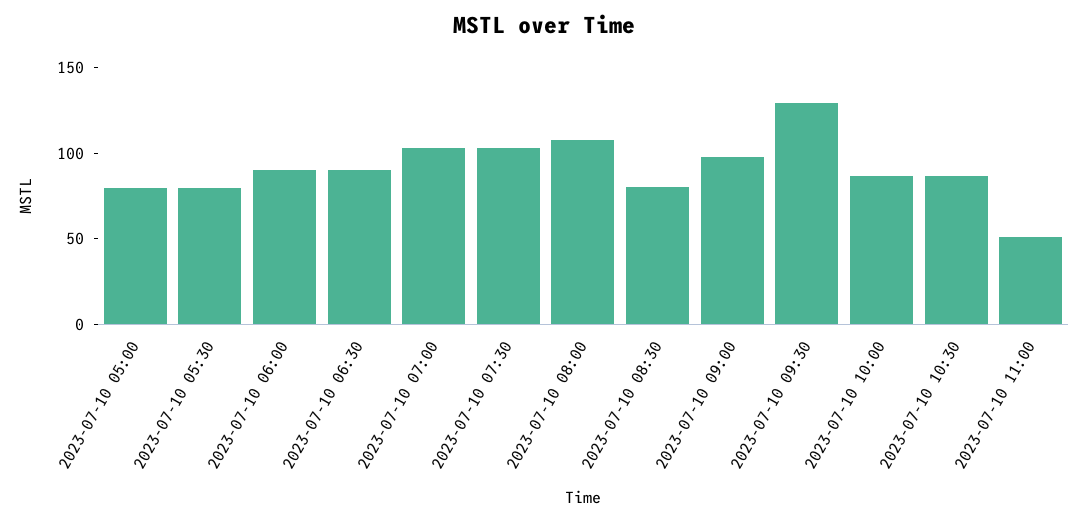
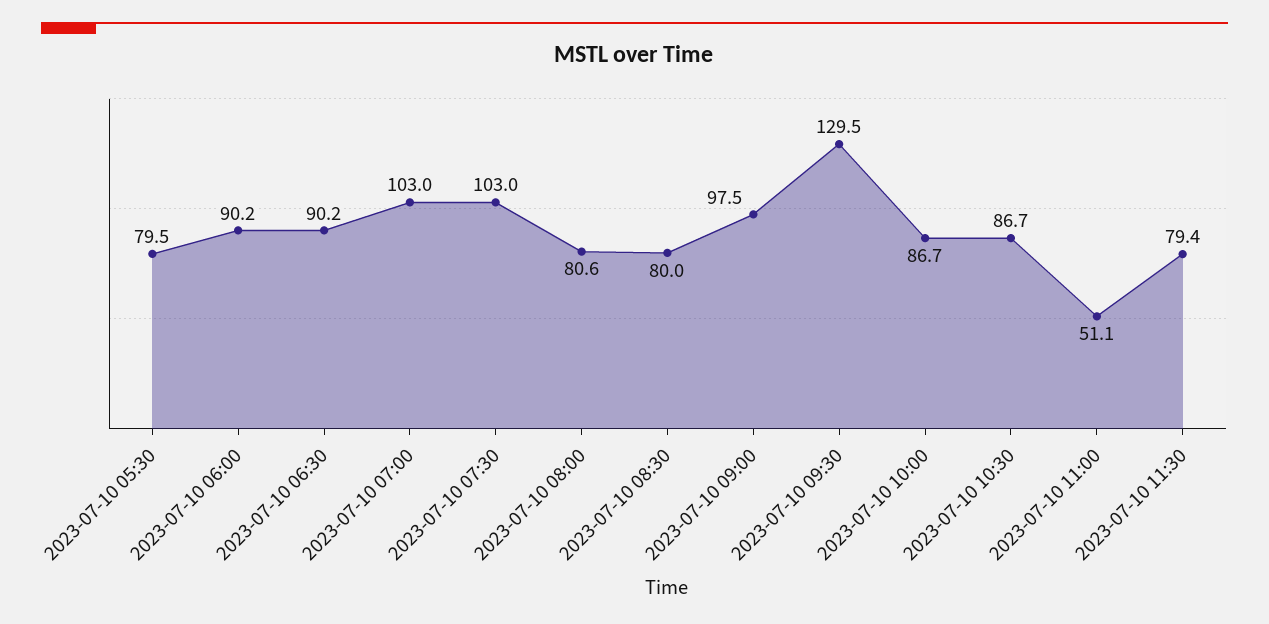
2023-07-10 05:00: 80 -> none
2023-07-10 08:00: 110 -> 80.6
2023-07-10 11:30: none -> 79.4

